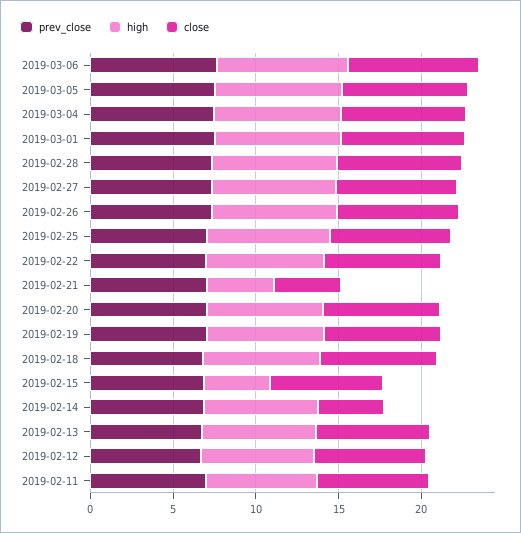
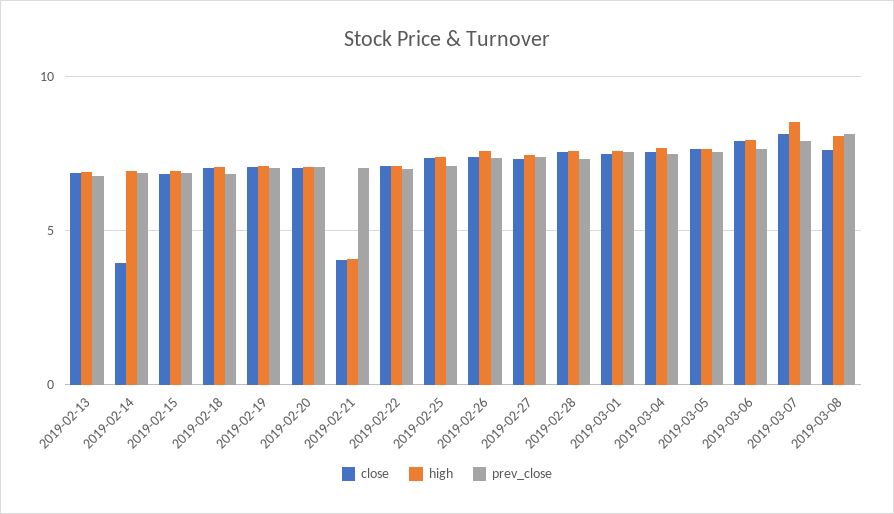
high, 2019-02-15: 4 -> 7
prev_close, 2019-02-12: 7 -> none
high, 2019-02-12: 7 -> none
close, 2019-02-12: 7 -> none
prev_close, 2019-02-11: 7 -> none
high, 2019-02-11: 7 -> none
close, 2019-02-11: 7 -> none
close, 2019-03-07: none -> 8
high, 2019-03-07: none -> 8.5
prev_close, 2019-03-07: none -> 8
close, 2019-03-08: none -> 7.5
high, 2019-03-08: none -> 8
prev_close, 2019-03-08: none -> 8

